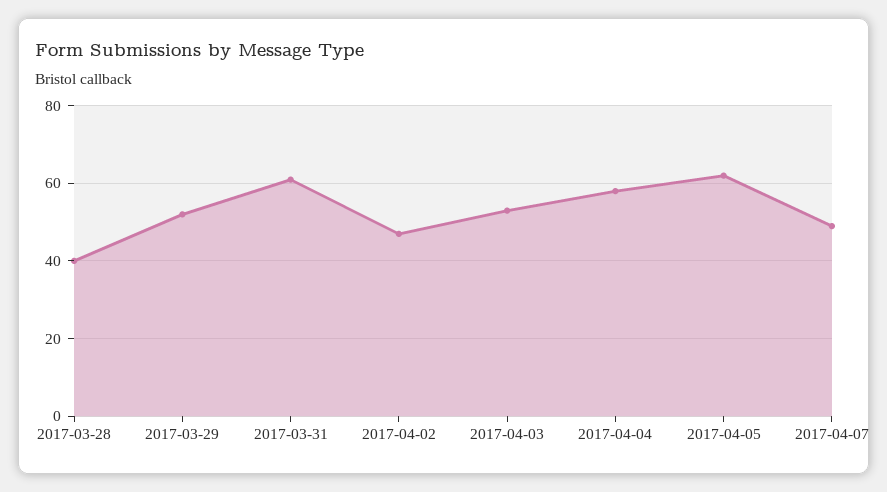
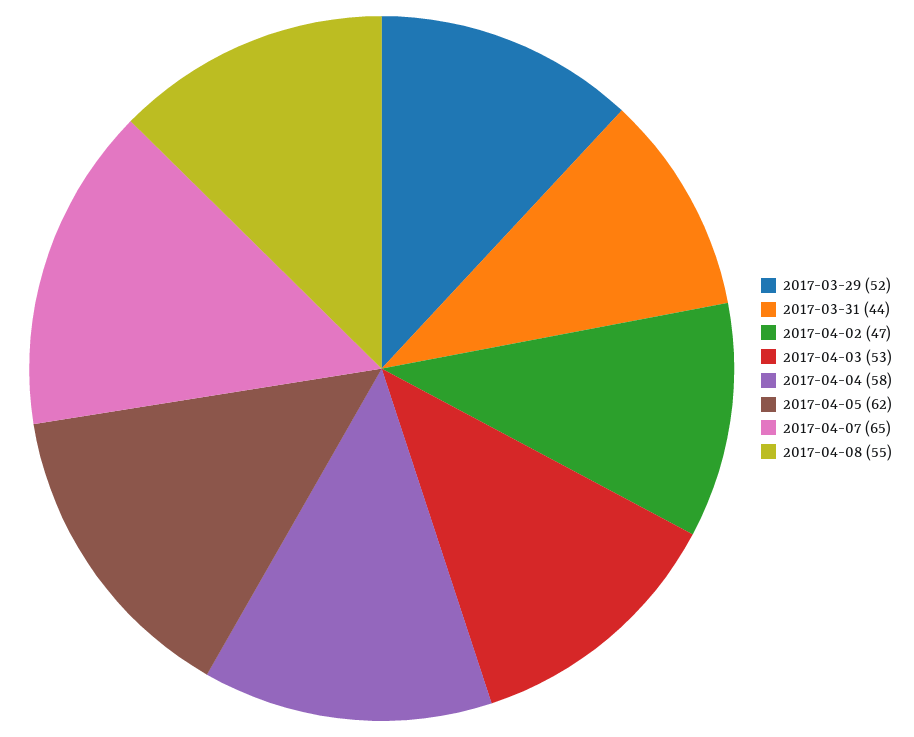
2017-03-28: 40 -> none
2017-03-31: 60 -> 44
2017-04-07: 50 -> 65
2017-04-08: none -> 55

